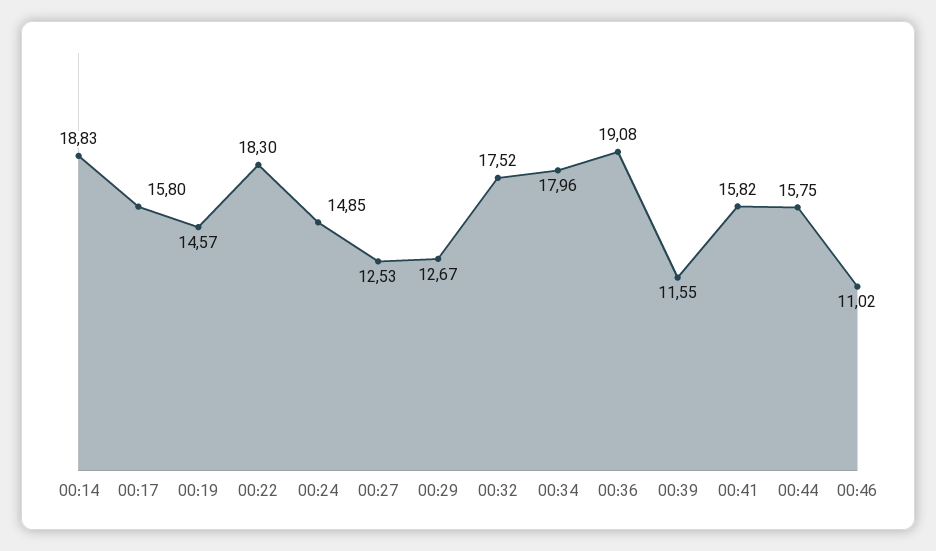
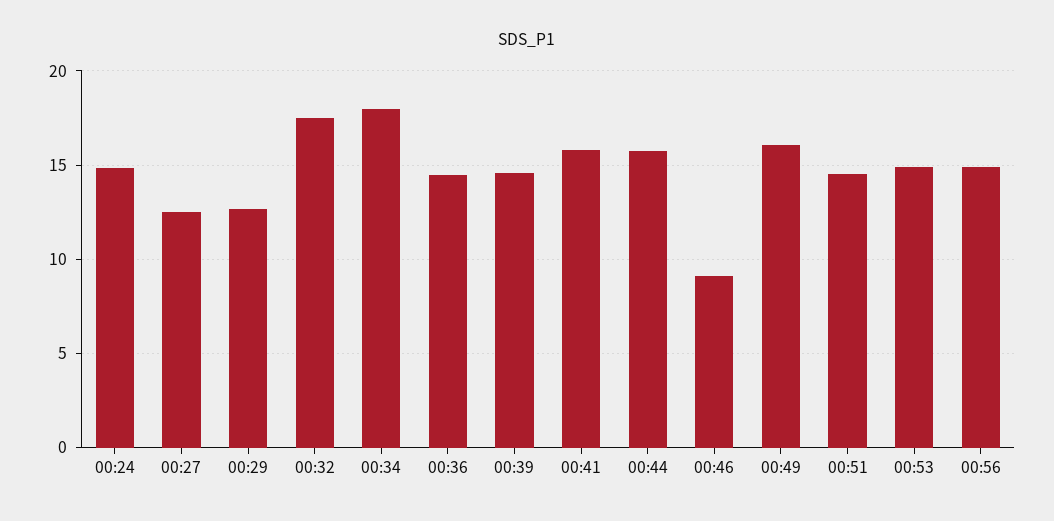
00:14: 18.83 -> none
00:17: 15.8 -> none
00:19: 14.57 -> none
00:22: 18.3 -> none
00:36: 19.08 -> 14.5
00:39: 11.55 -> 14.5
00:46: 11.02 -> 9
00:49: none -> 16
00:51: none -> 14.5
00:53: none -> 15
00:56: none -> 15

